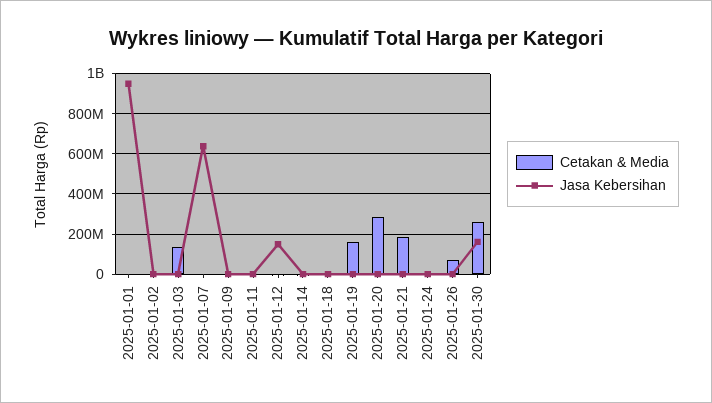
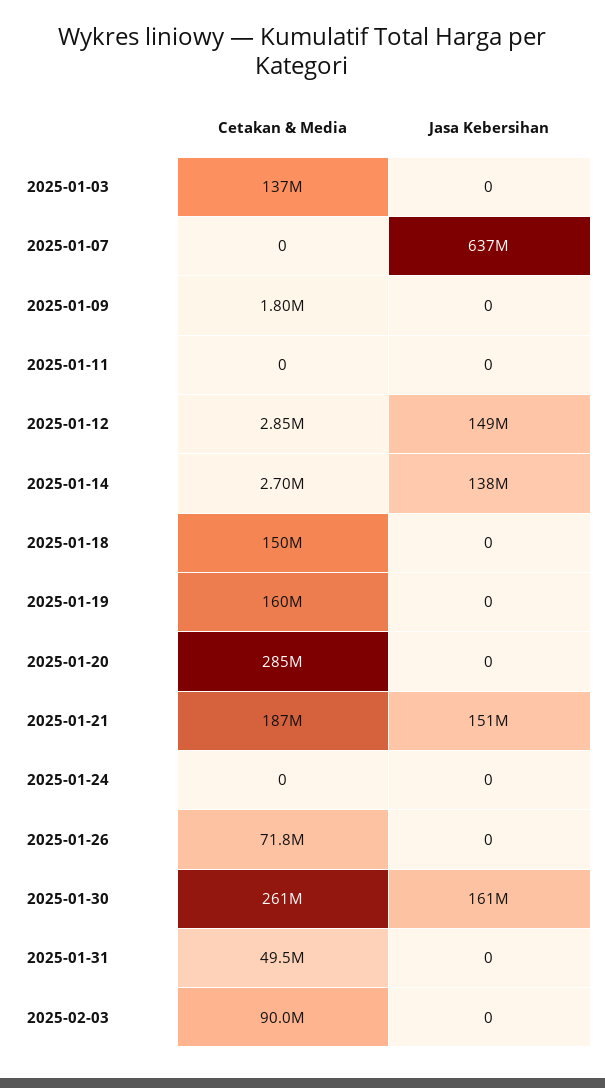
Cetakan & Media, 2025-01-01: 0 -> none
Jasa Kebersihan, 2025-01-01: 950000000 -> none
Cetakan & Media, 2025-01-02: 0 -> none
Jasa Kebersihan, 2025-01-02: 0 -> none
Jasa Kebersihan, 2025-01-14: 0 -> 138000000
Cetakan & Media, 2025-01-18: 0 -> 150000000
Jasa Kebersihan, 2025-01-21: 0 -> 151000000
Cetakan & Media, 2025-01-31: none -> 49500000
Jasa Kebersihan, 2025-01-31: none -> 0
Cetakan & Media, 2025-02-03: none -> 90000000
Jasa Kebersihan, 2025-02-03: none -> 0

